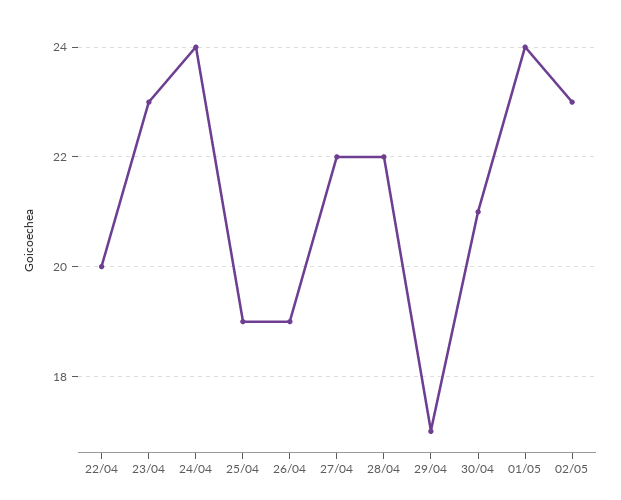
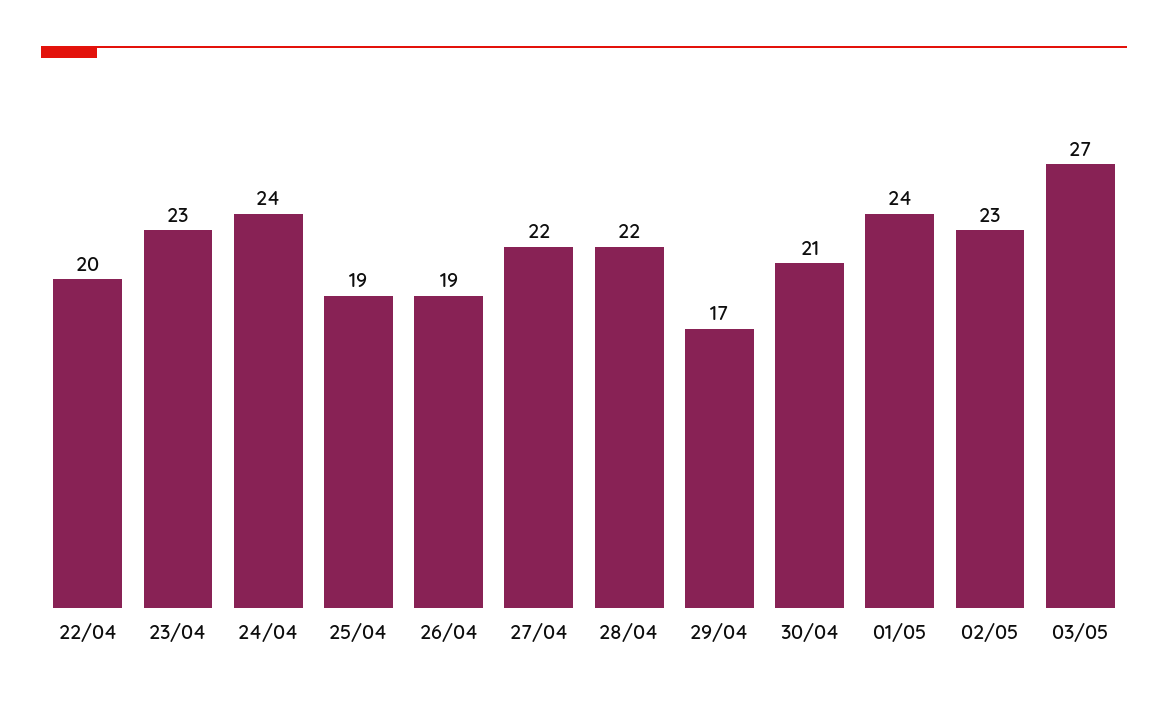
03/05: none -> 27

